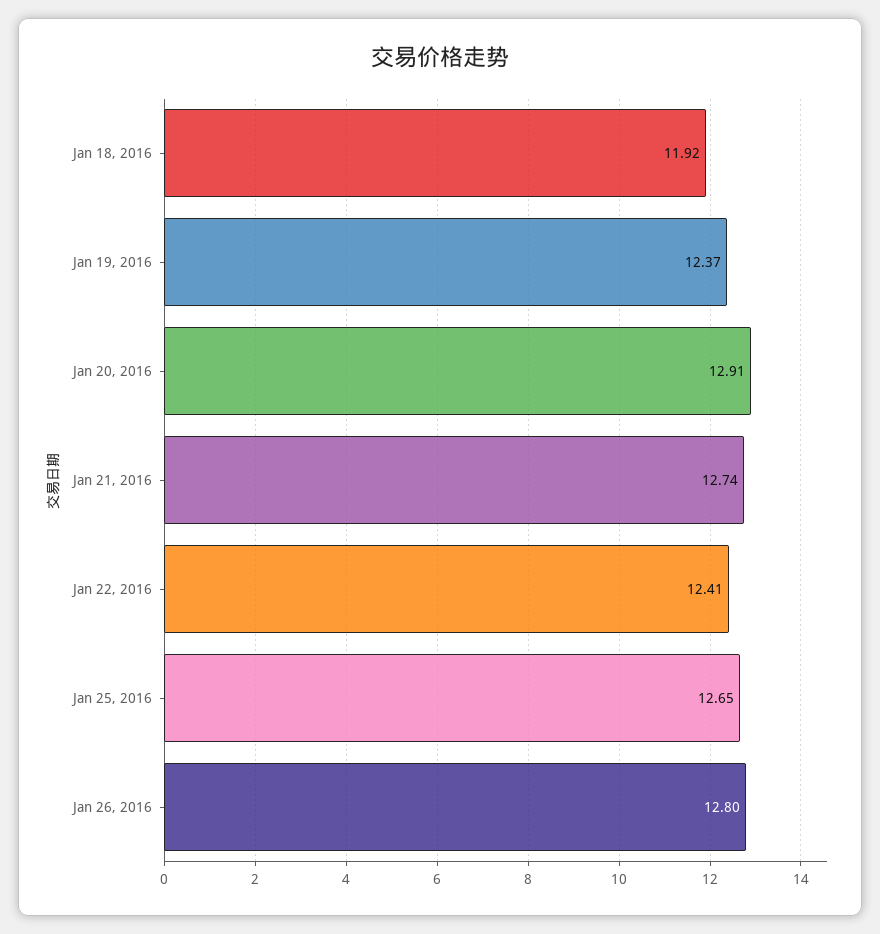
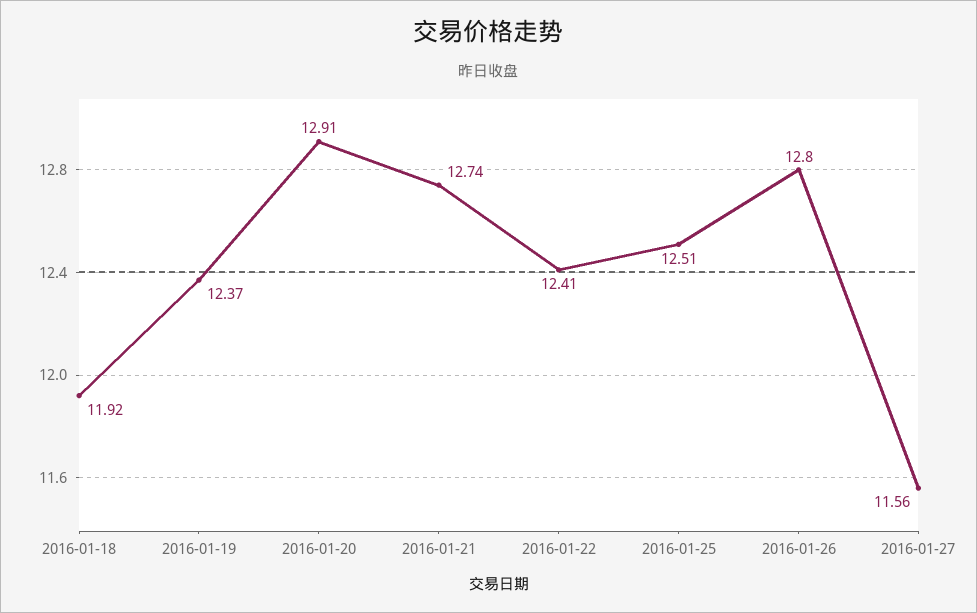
Jan 25, 2016: 12.65 -> 12.51
2016-01-27: none -> 11.56

